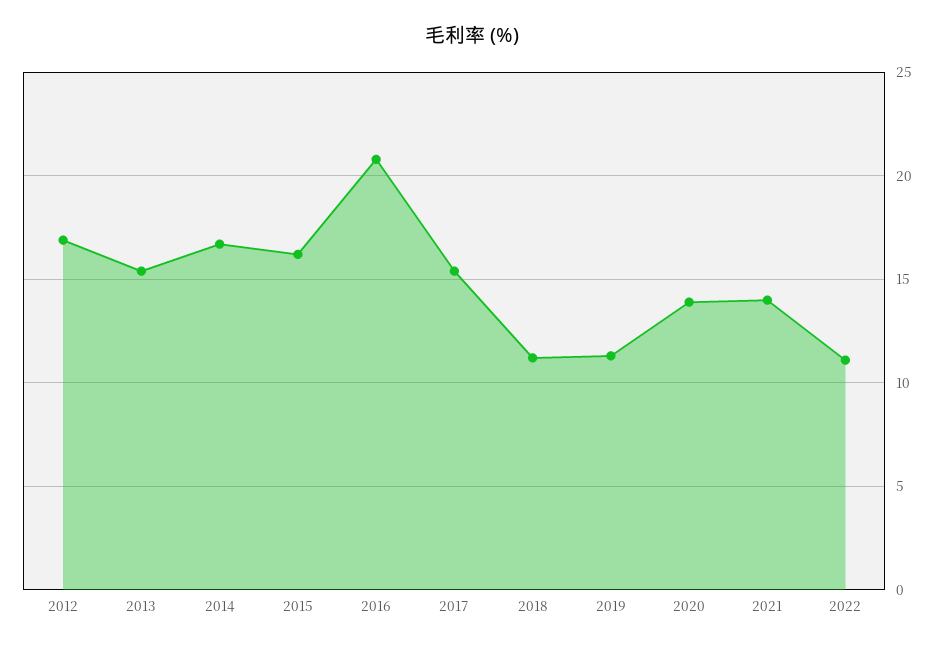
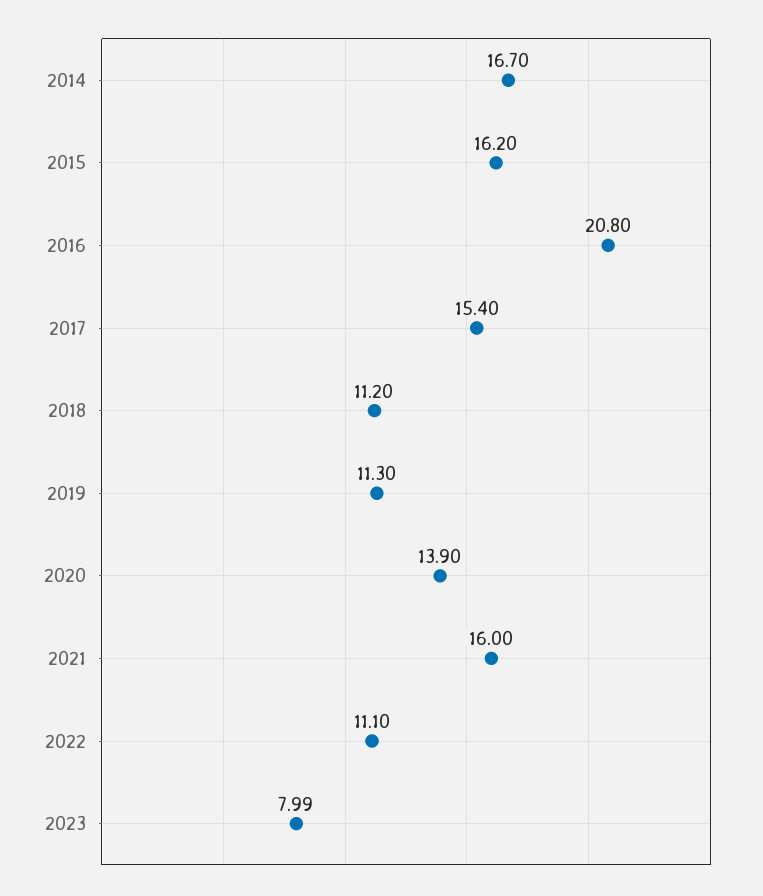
2012: 17 -> none
2013: 15.5 -> none
2021: 14 -> 16
2023: none -> 7.99

